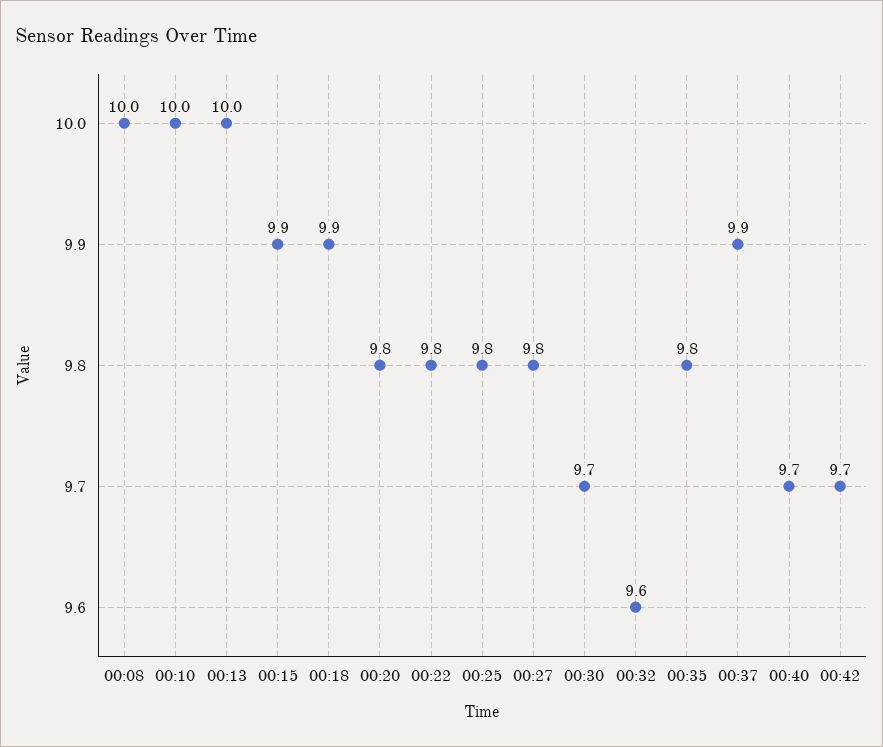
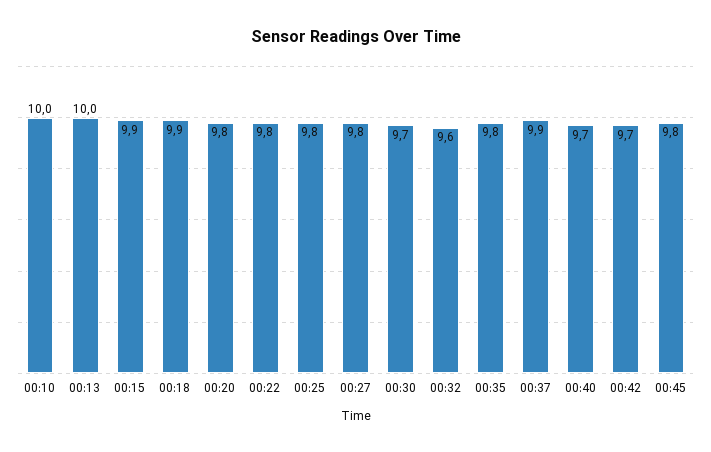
00:08: 10 -> none
00:45: none -> 9.8

